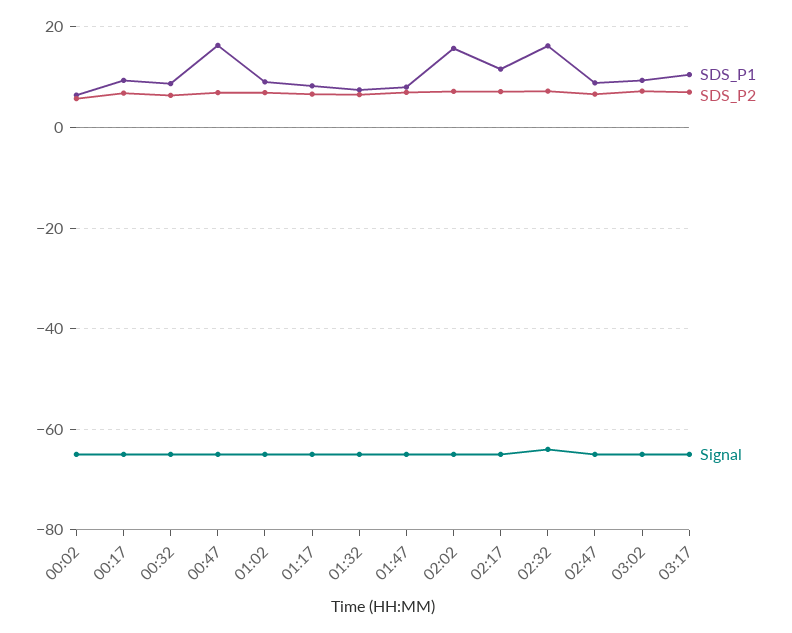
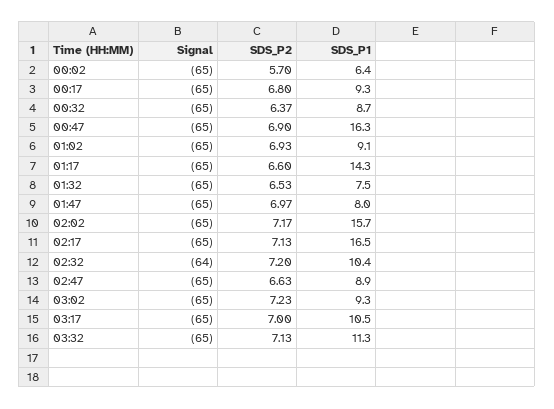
SDS_P1, 01:17: 8 -> 14.3
SDS_P1, 02:17: 12 -> 16.5
SDS_P1, 02:32: 16 -> 10.4
Signal, 03:32: none -> -65
SDS_P2, 03:32: none -> 7.13
SDS_P1, 03:32: none -> 11.3

